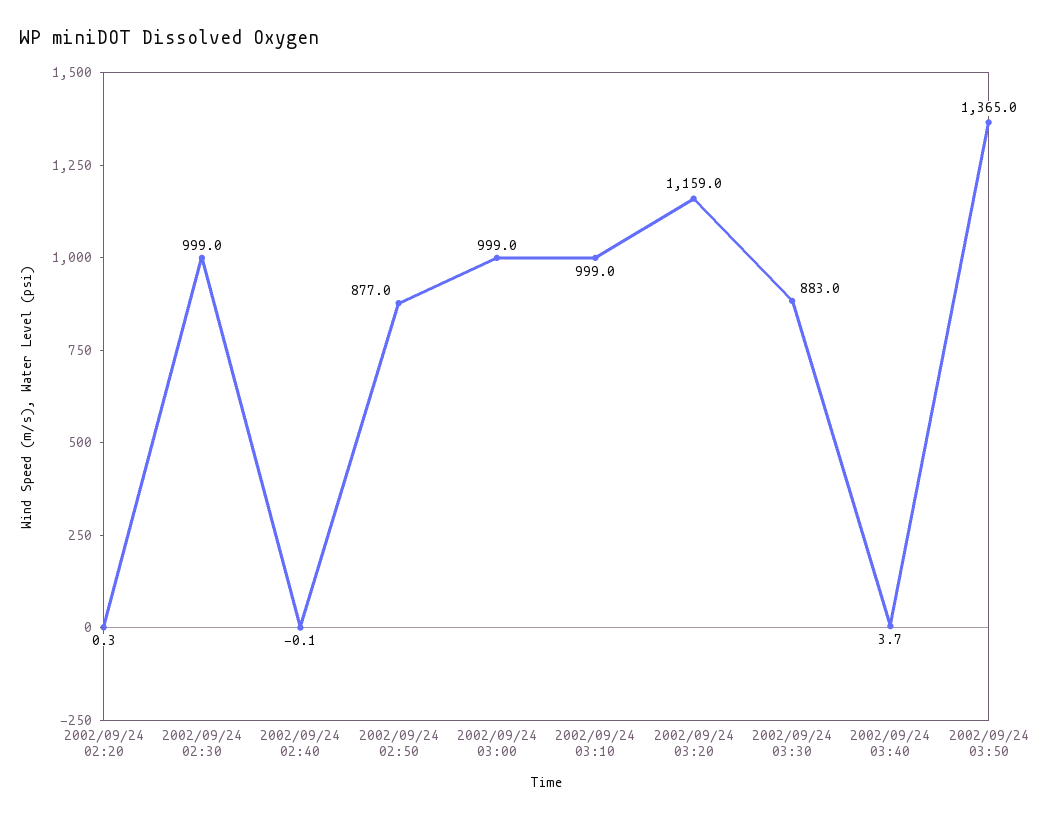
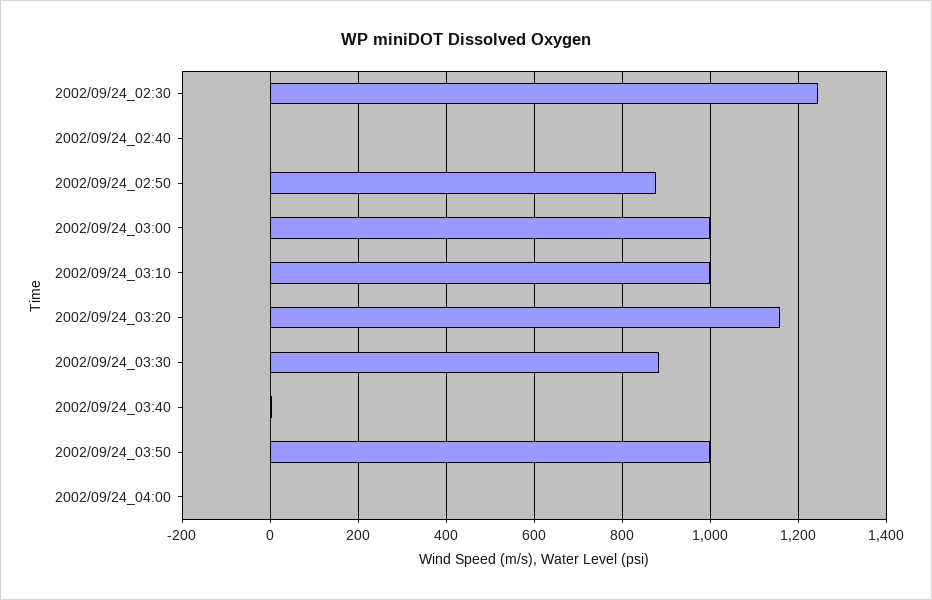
2002/09/24 02:20: 0.3 -> none
2002/09/24 02:30: 999 -> 1240
2002/09/24 03:50: 1365 -> 1000
2002/09/24_04:00: none -> 0

